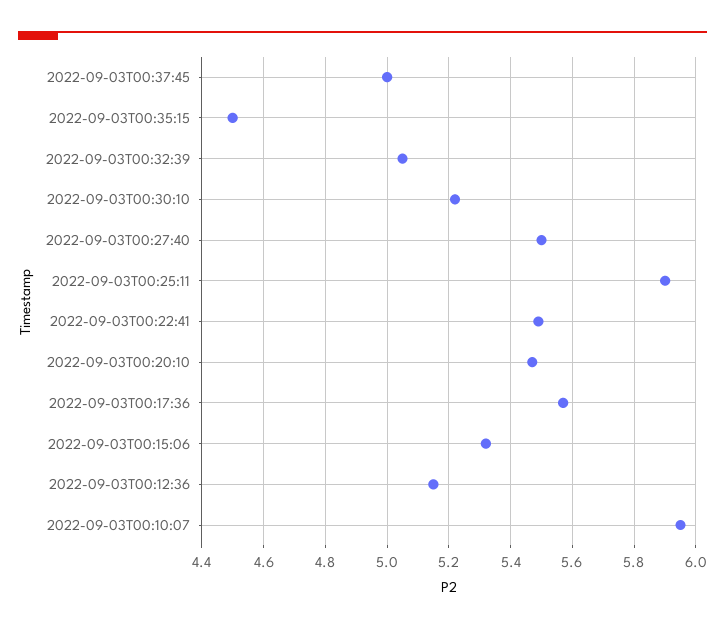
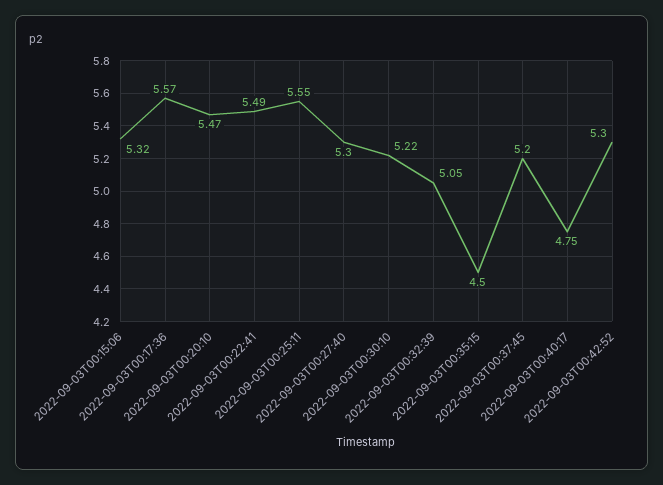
2022-09-03T00:37:45: 5 -> 5.2
2022-09-03T00:27:40: 5.5 -> 5.3
2022-09-03T00:25:11: 5.9 -> 5.55
2022-09-03T00:12:36: 5.15 -> none
2022-09-03T00:10:07: 5.95 -> none
2022-09-03T00:40:17: none -> 4.75
2022-09-03T00:42:52: none -> 5.3

